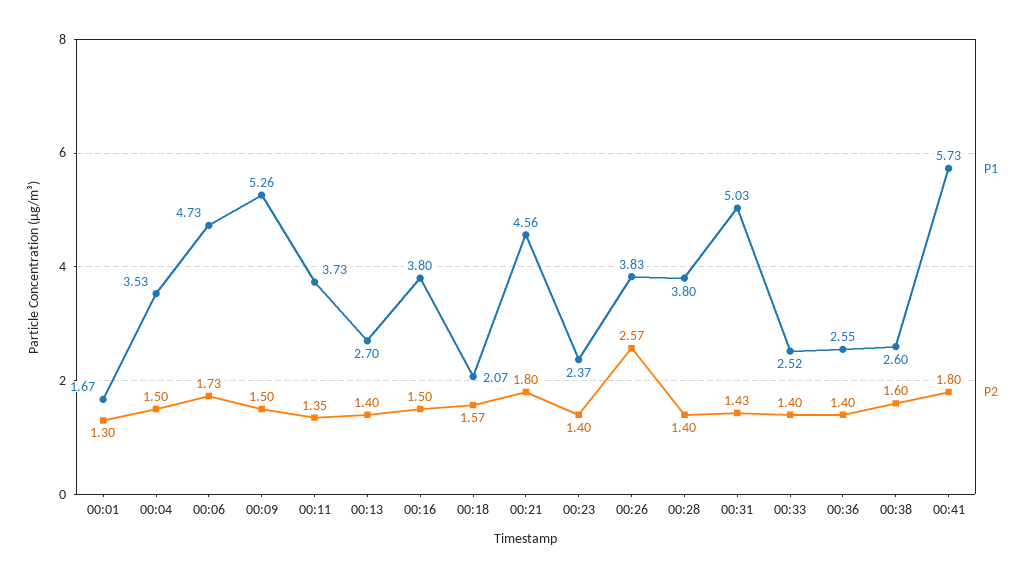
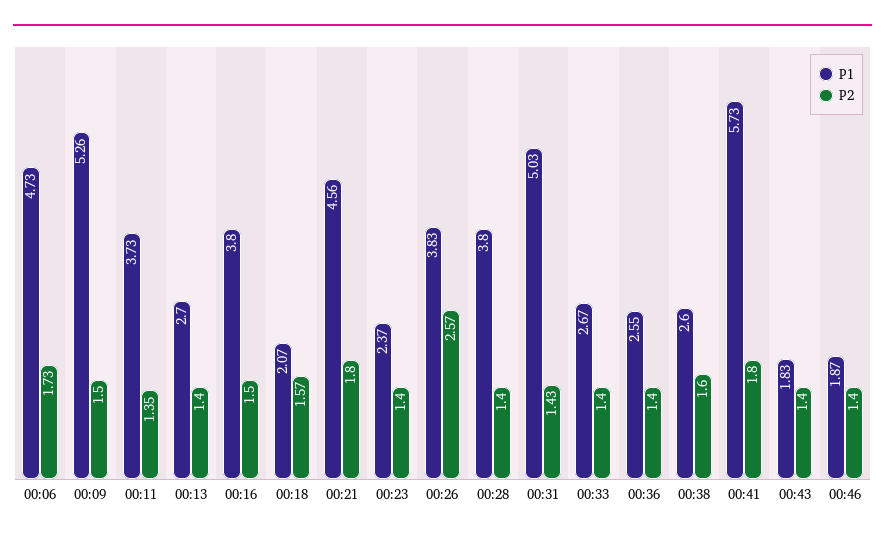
P1, 00:01: 1.67 -> none
P2, 00:01: 1.3 -> none
P1, 00:04: 3.53 -> none
P2, 00:04: 1.5 -> none
P1, 00:33: 2.52 -> 2.67
P1, 00:43: none -> 1.83
P2, 00:43: none -> 1.4
P1, 00:46: none -> 1.87
P2, 00:46: none -> 1.4

